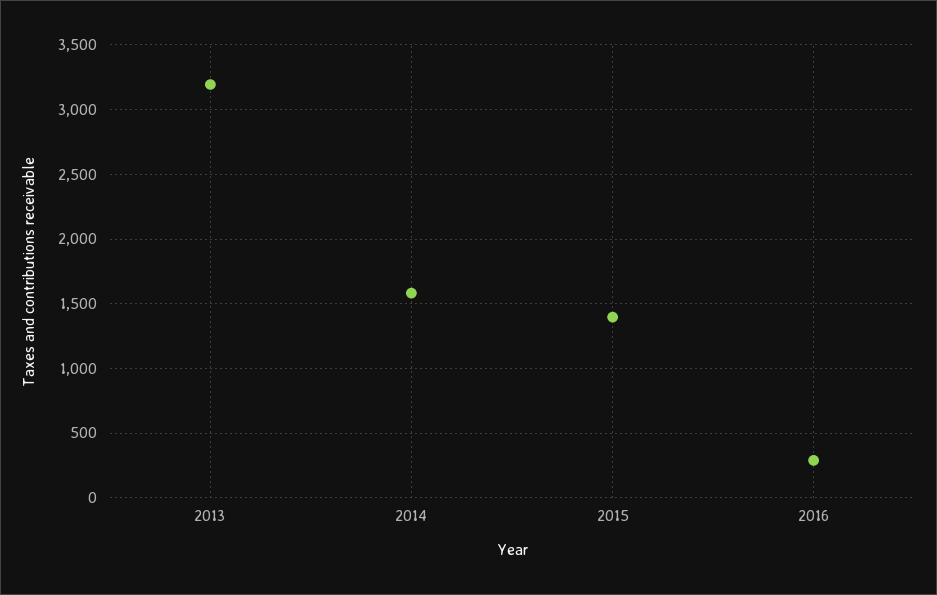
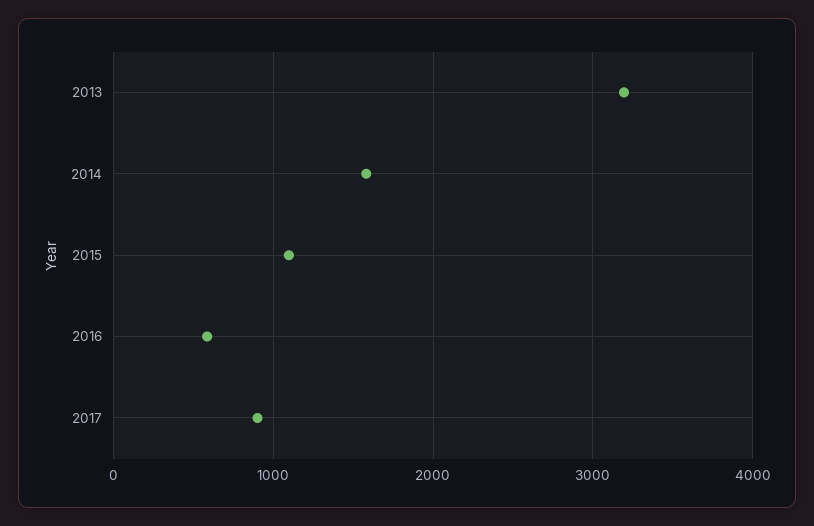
2015: 1400 -> 1100
2016: 300 -> 600
2017: none -> 900

